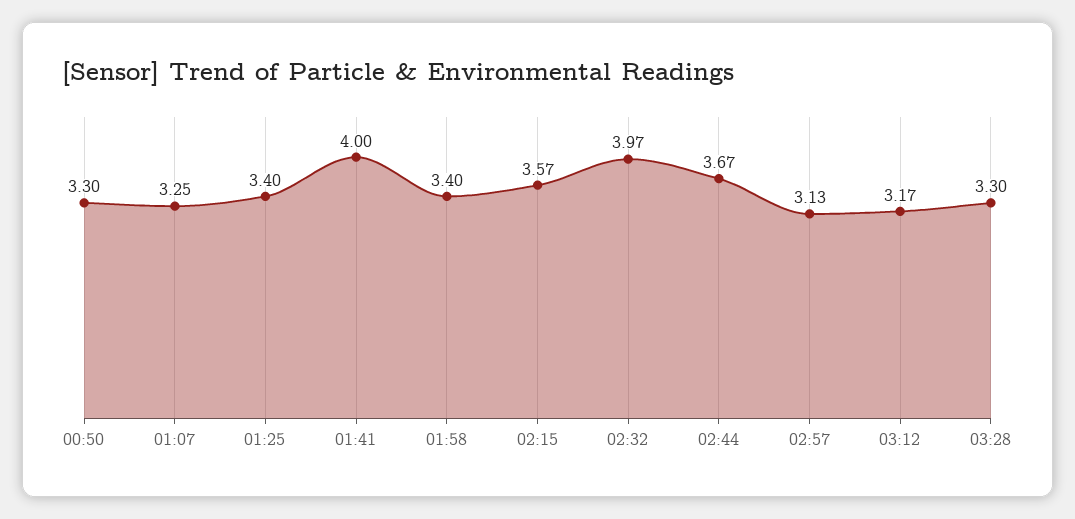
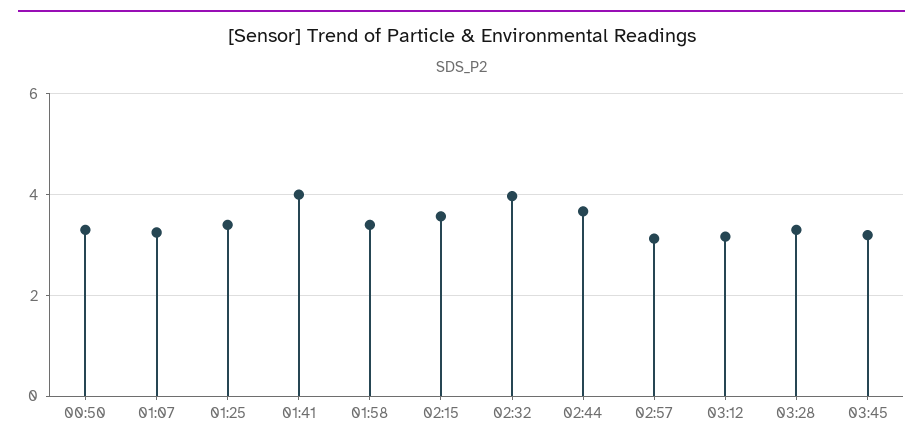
03:45: none -> 3.2

